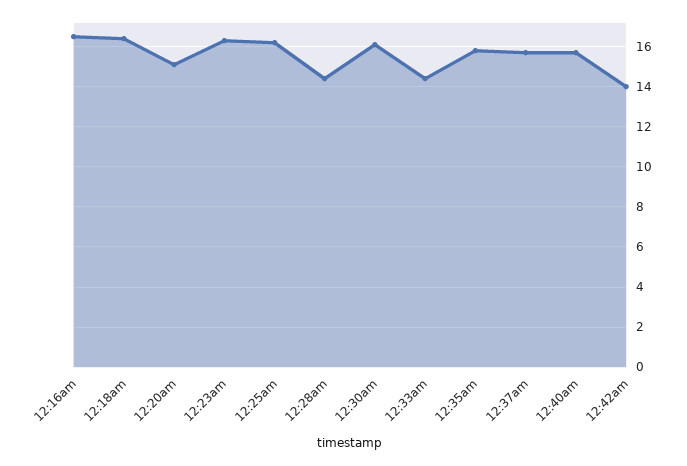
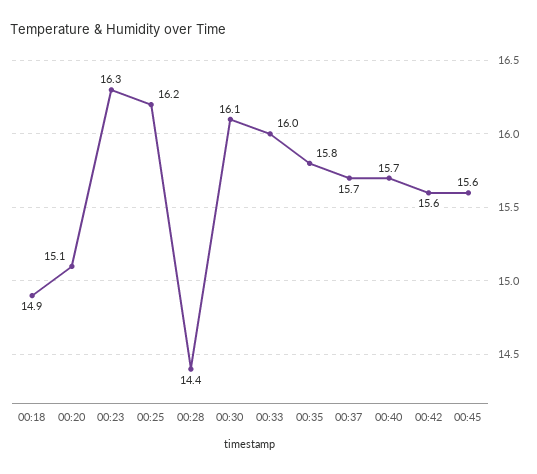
12:16am: 16.5 -> none
12:18am: 16.5 -> 14.9
12:33am: 14.5 -> 16
12:42am: 14 -> 15.6
00:45: none -> 15.6

